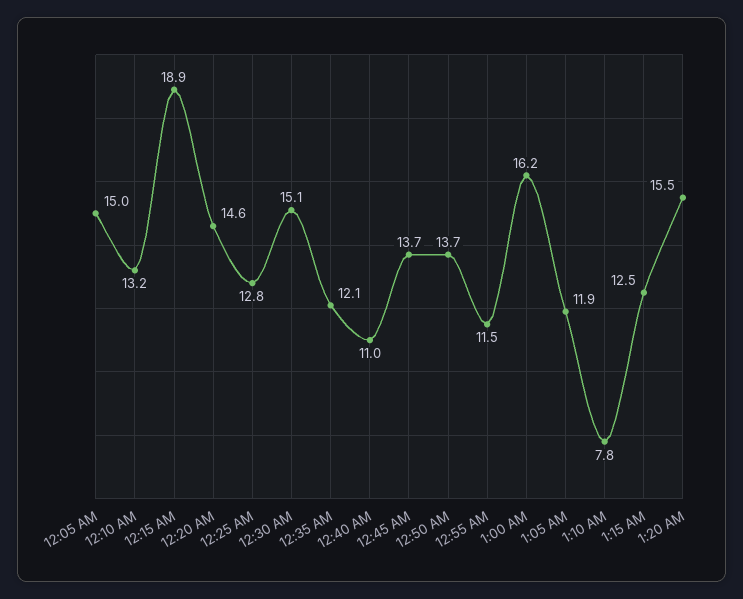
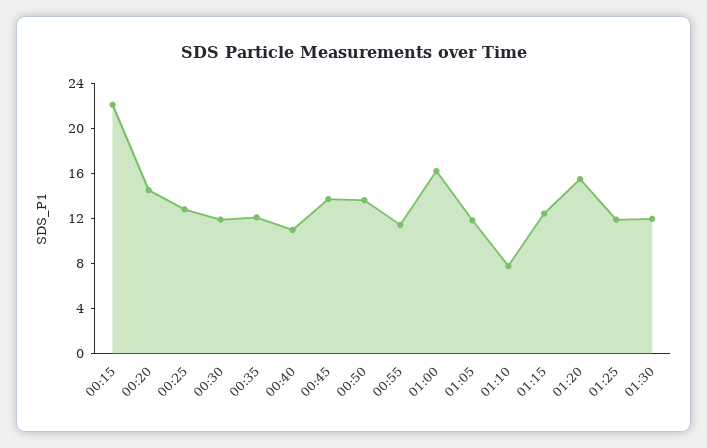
12:05 AM: 15 -> none
12:10 AM: 13.2 -> none
12:15 AM: 18.9 -> 22
12:30 AM: 15.1 -> 12
01:25: none -> 12
01:30: none -> 12

